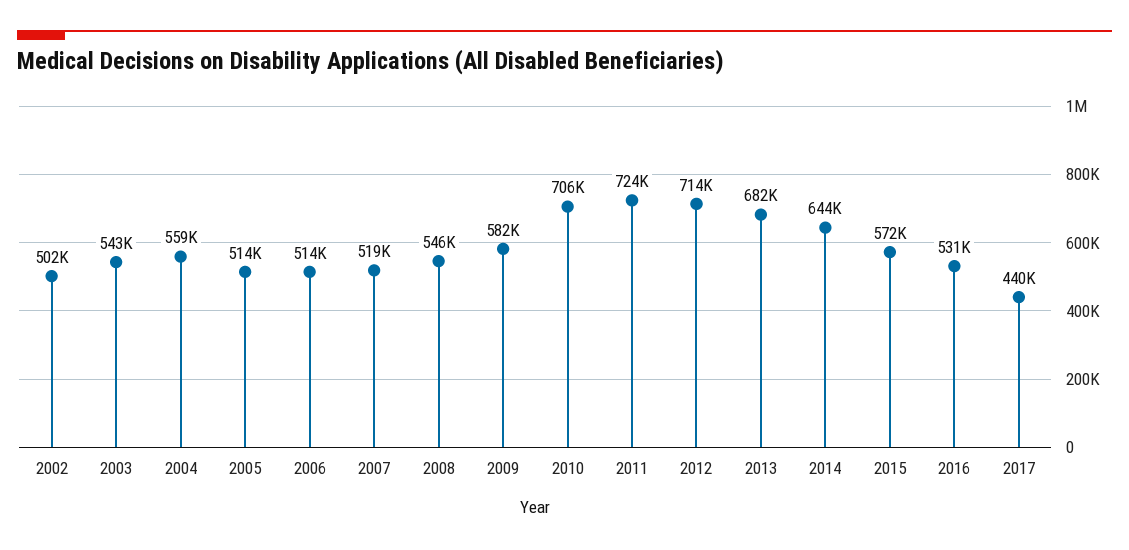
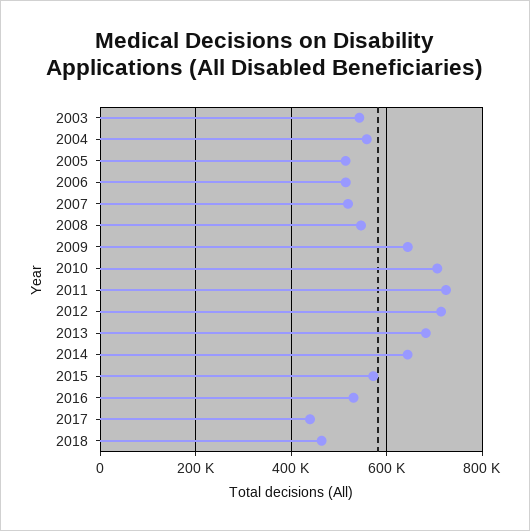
2002: 502000 -> none
2009: 582000 -> 640000
2018: none -> 460000

